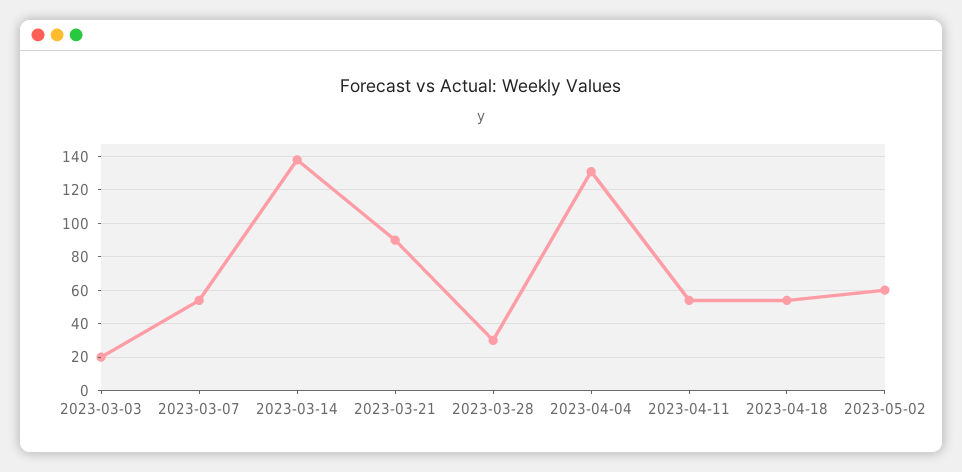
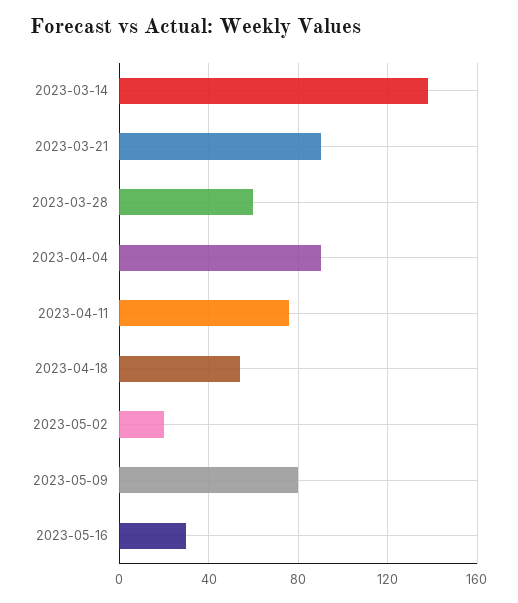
2023-03-03: 20 -> none
2023-03-07: 55 -> none
2023-03-28: 30 -> 60
2023-04-04: 130 -> 90
2023-04-11: 55 -> 75
2023-05-02: 60 -> 20
2023-05-09: none -> 80
2023-05-16: none -> 30

